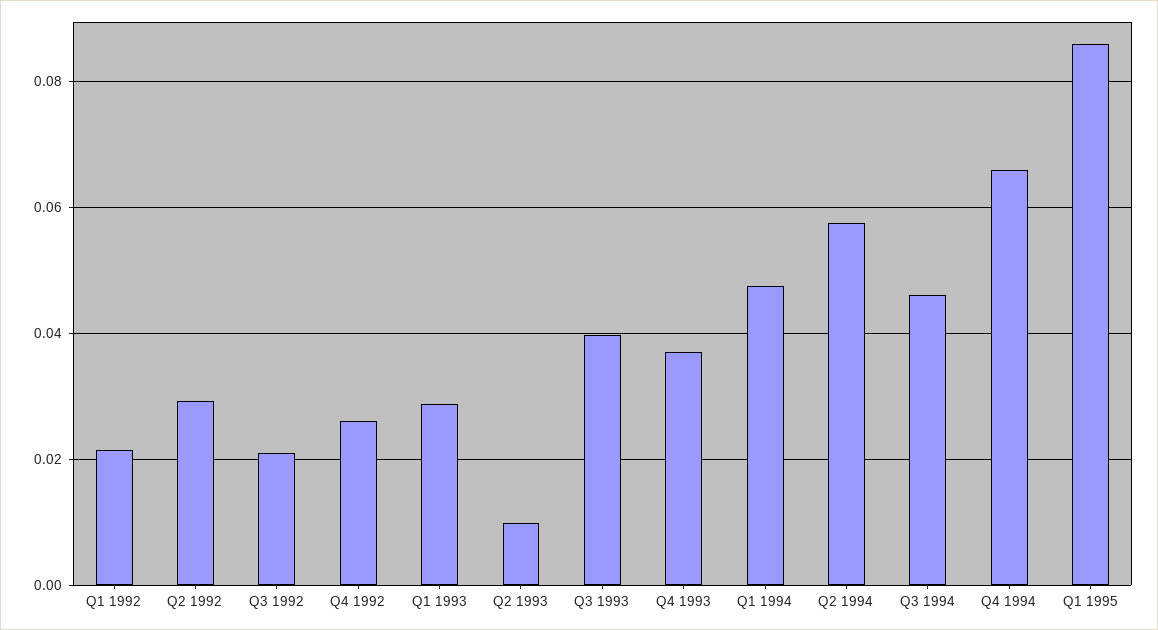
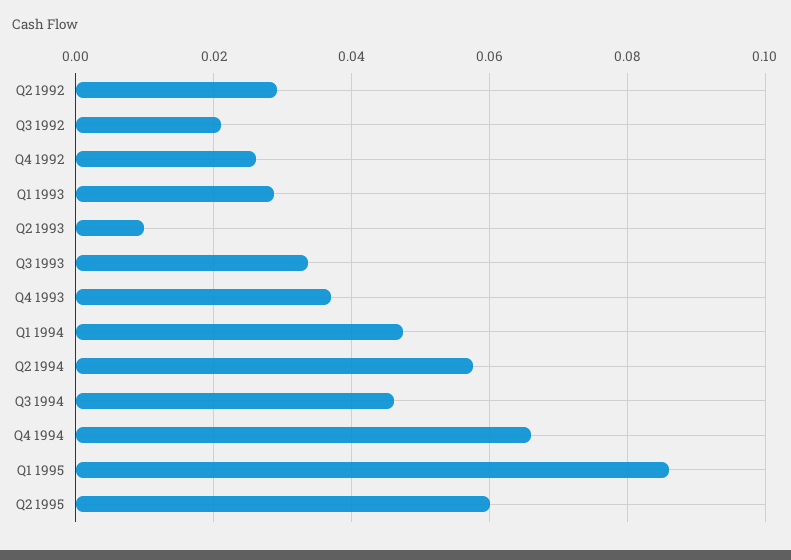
Q1 1992: 0.022 -> none
Q3 1993: 0.04 -> 0.034
Q2 1995: none -> 0.06

